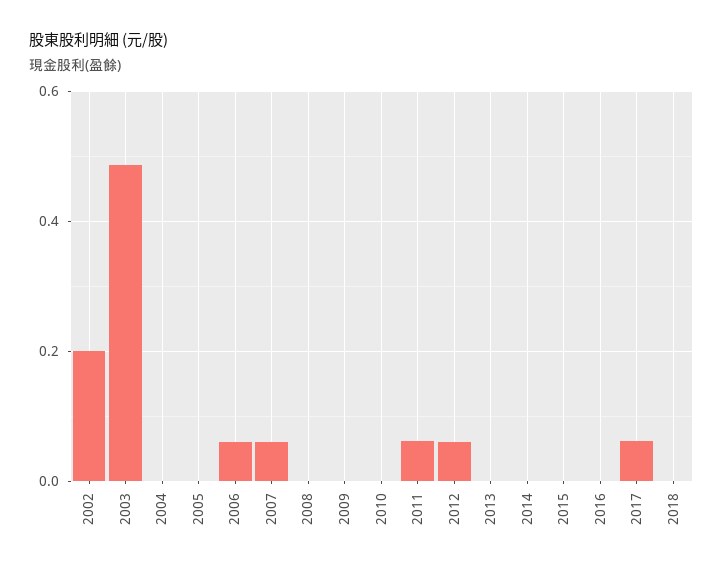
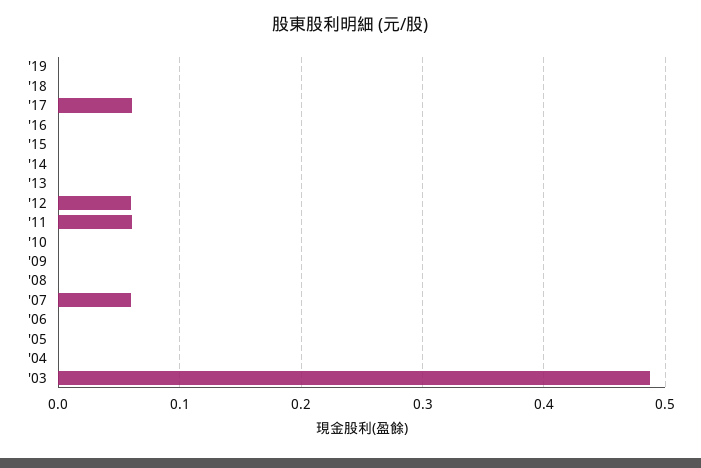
2002: 0.2 -> none
2006: 0.06 -> 0
'19: none -> 0

